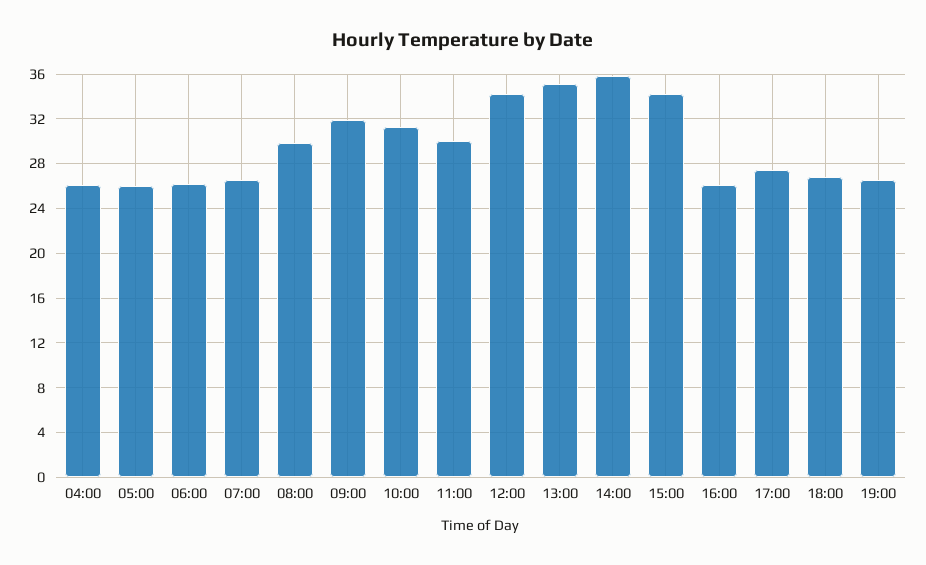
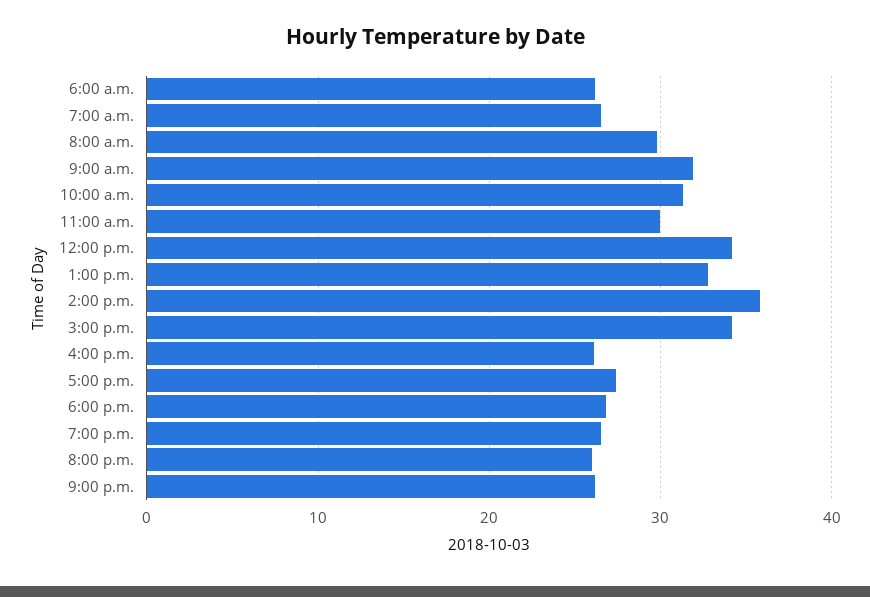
04:00: 26 -> none
05:00: 26 -> none
13:00: 35 -> 33
8:00 p.m.: none -> 26
9:00 p.m.: none -> 26

